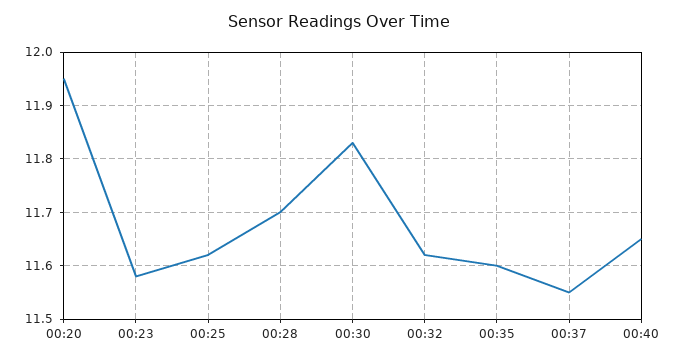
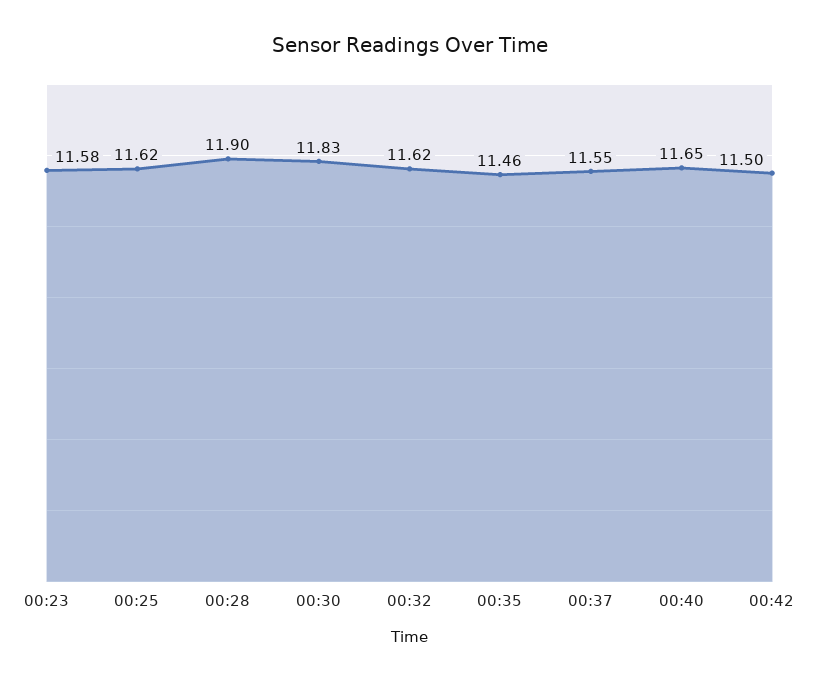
00:20: 11.95 -> none
00:28: 11.7 -> 11.9
00:35: 11.6 -> 11.46
00:42: none -> 11.5

